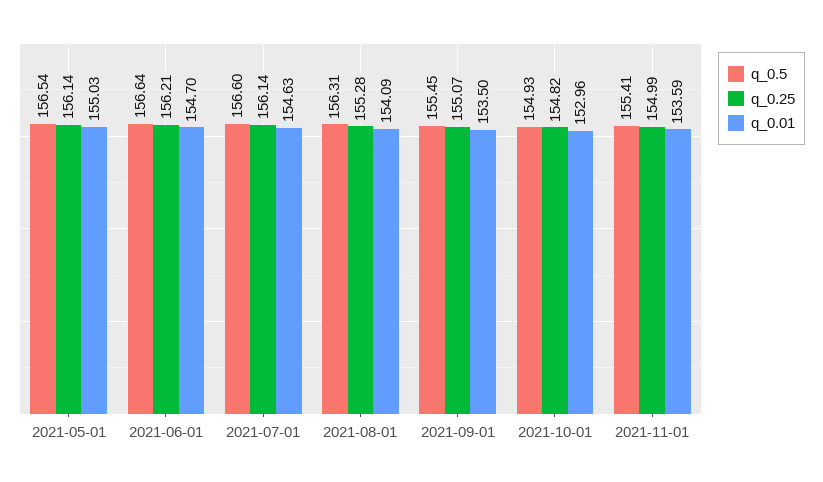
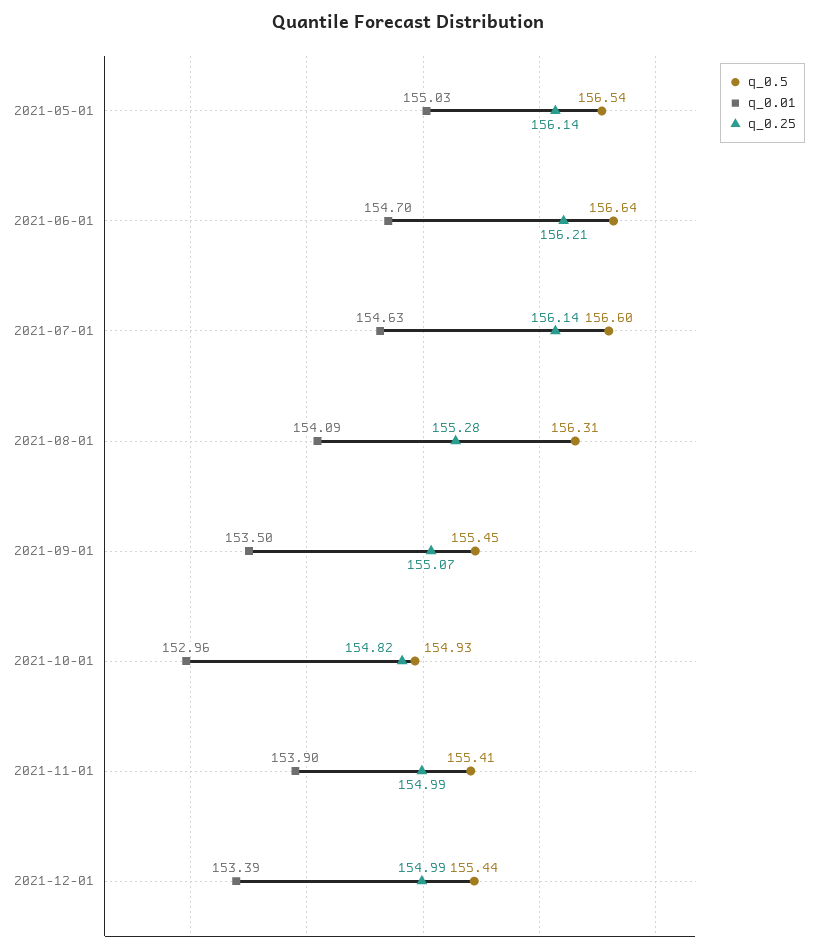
q_0.01, 2021-11-01: 153.59 -> 153.9
q_0.5, 2021-12-01: none -> 155.44
q_0.01, 2021-12-01: none -> 153.39
q_0.25, 2021-12-01: none -> 154.99

